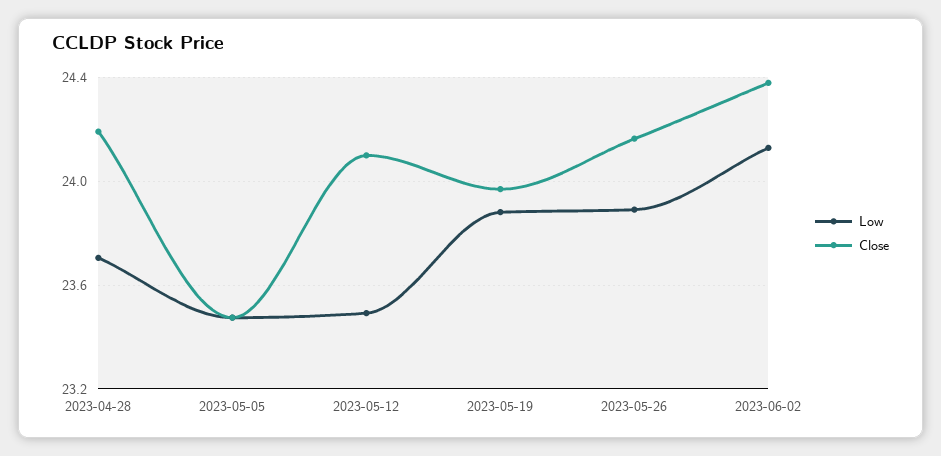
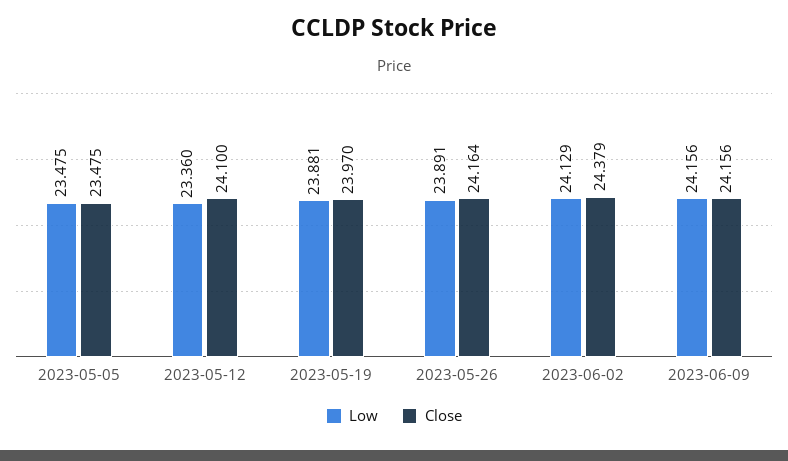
Low, 2023-04-28: 23.7 -> none
Close, 2023-04-28: 24.2 -> none
Low, 2023-05-12: 23.5 -> 23.36
Low, 2023-06-09: none -> 24.156
Close, 2023-06-09: none -> 24.156

